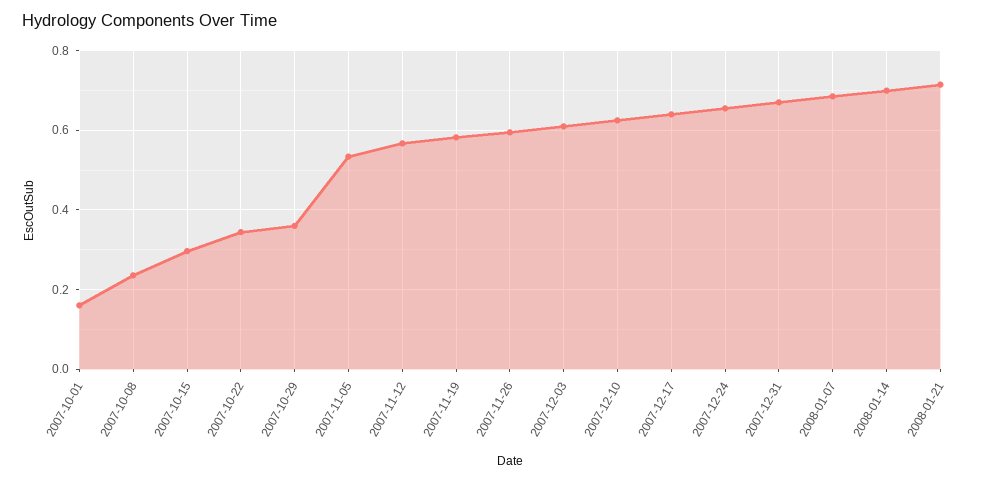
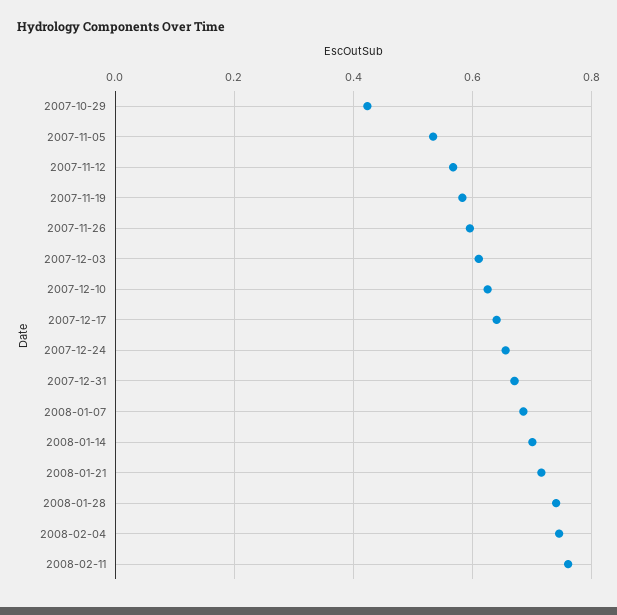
2007-10-01: 0.16 -> none
2007-10-08: 0.24 -> none
2007-10-15: 0.3 -> none
2007-10-22: 0.34 -> none
2007-10-29: 0.36 -> 0.42
2008-01-28: none -> 0.74
2008-02-04: none -> 0.74
2008-02-11: none -> 0.76

